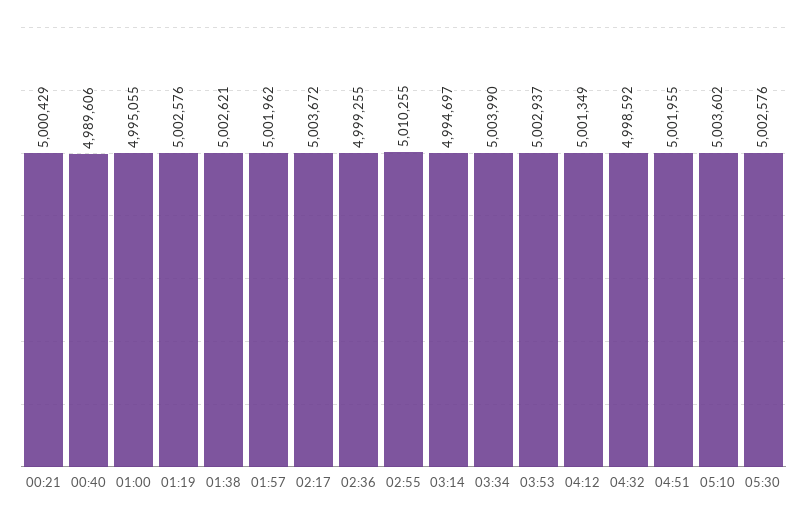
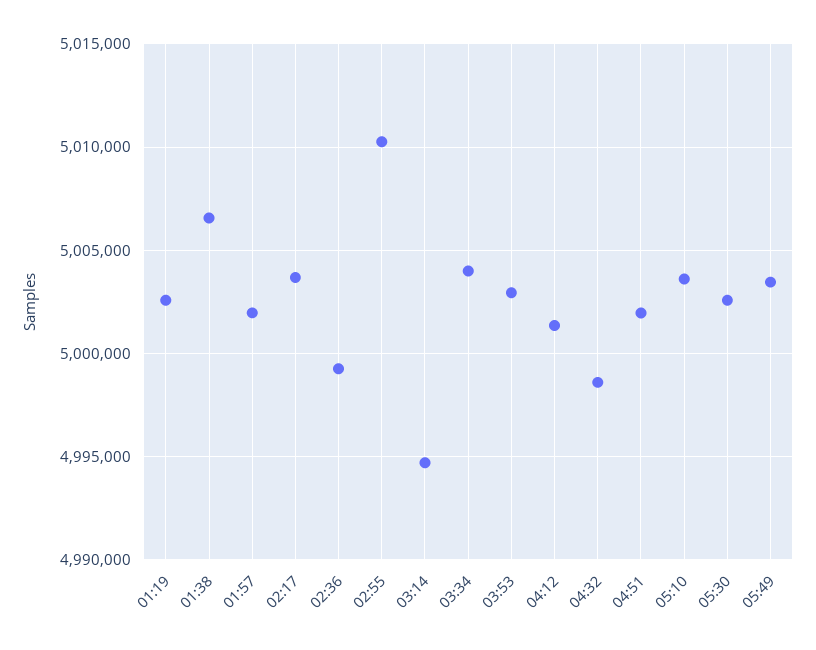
00:21: 5000429 -> none
00:40: 4989606 -> none
01:00: 4995055 -> none
01:38: 5002621 -> 5006500
05:49: none -> 5003500

